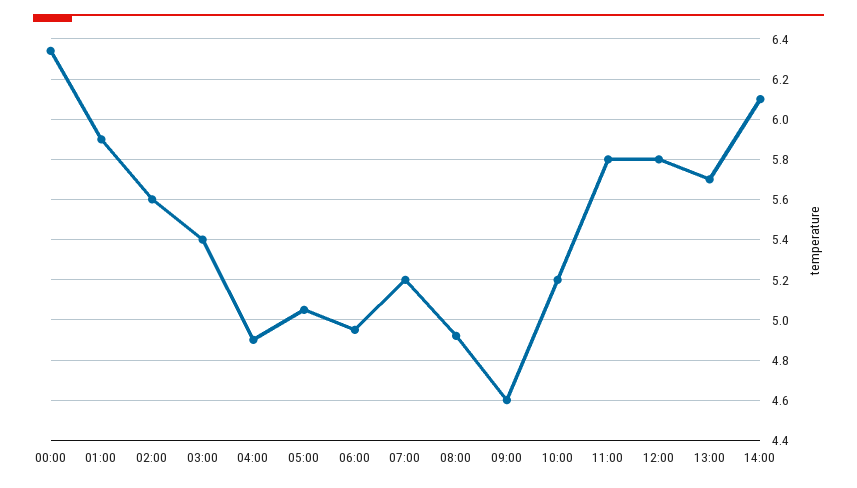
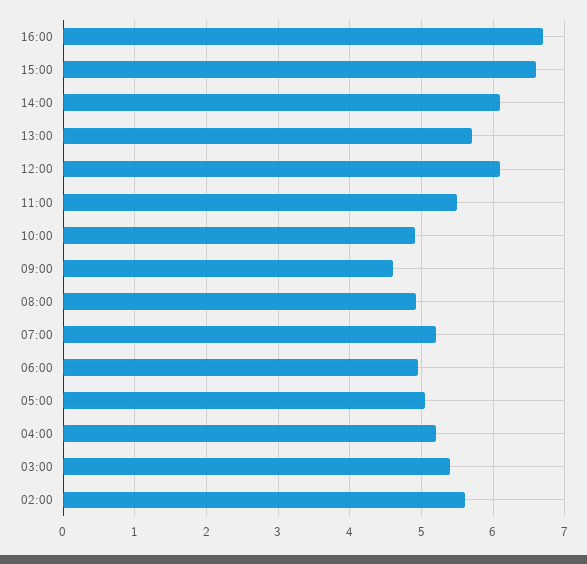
00:00: 6.35 -> none
01:00: 5.9 -> none
04:00: 4.9 -> 5.2
10:00: 5.2 -> 4.9
11:00: 5.8 -> 5.5
12:00: 5.8 -> 6.1
16:00: none -> 6.7
15:00: none -> 6.6

